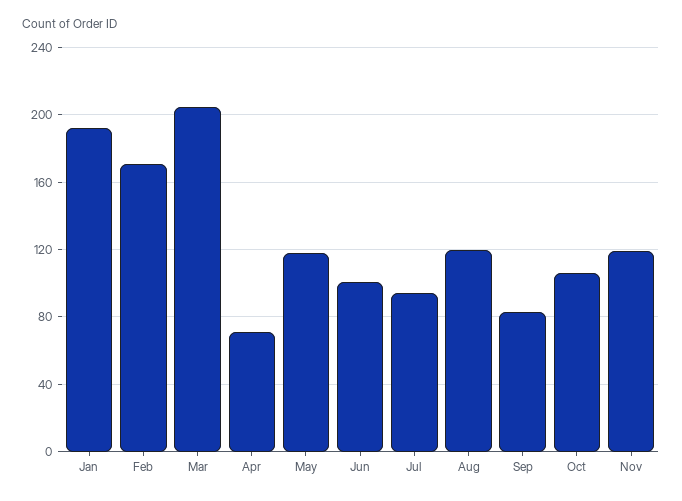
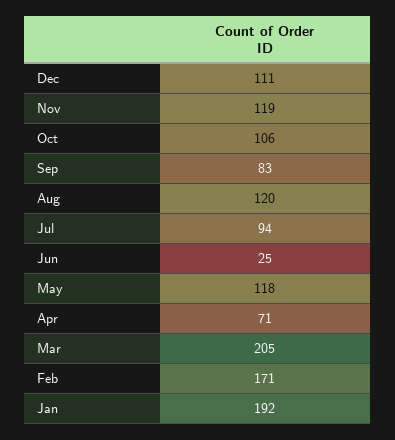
Jun: 100 -> 25
Dec: none -> 111

